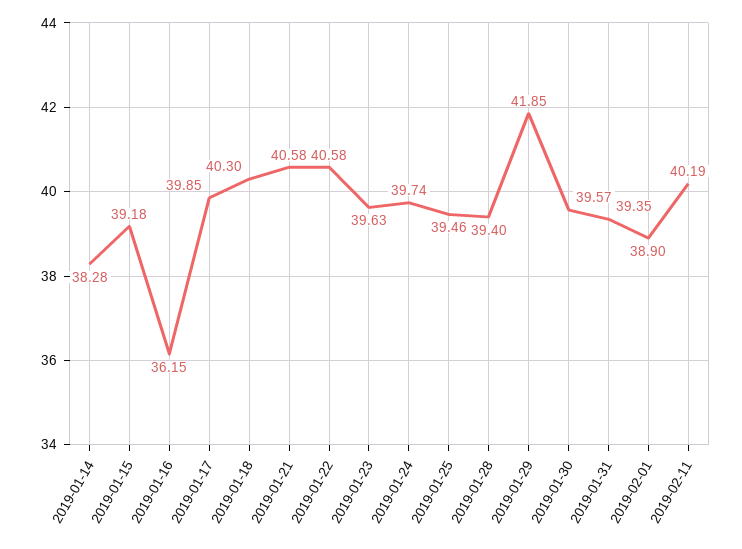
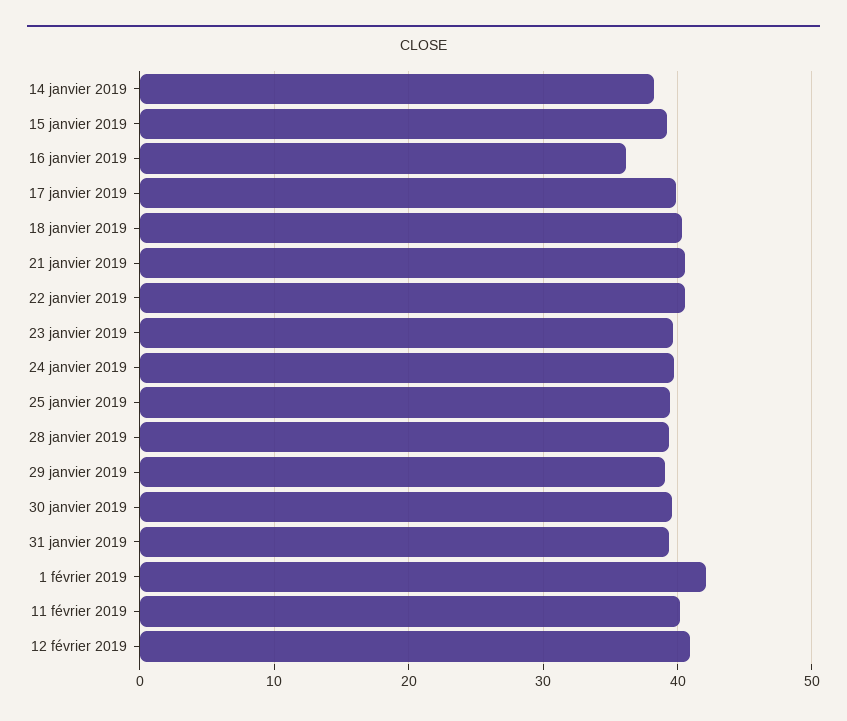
2019-01-29: 41.85 -> 39
2019-02-01: 38.9 -> 42
12 février 2019: none -> 41

